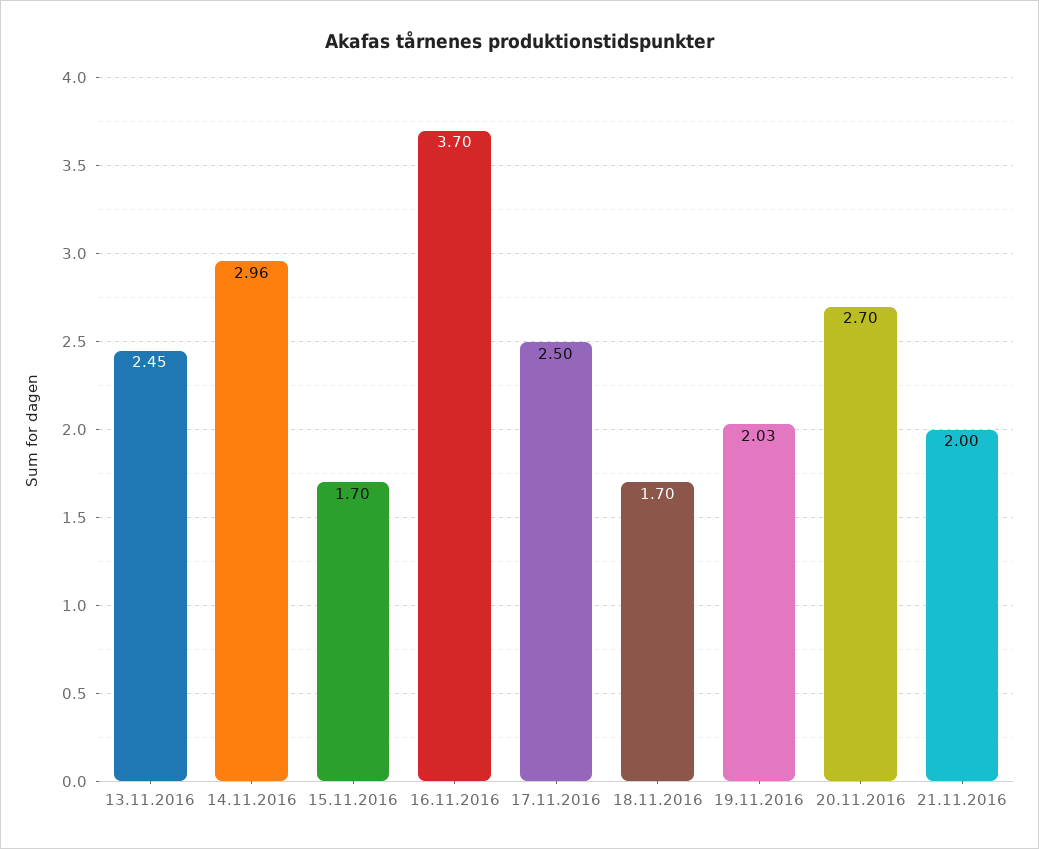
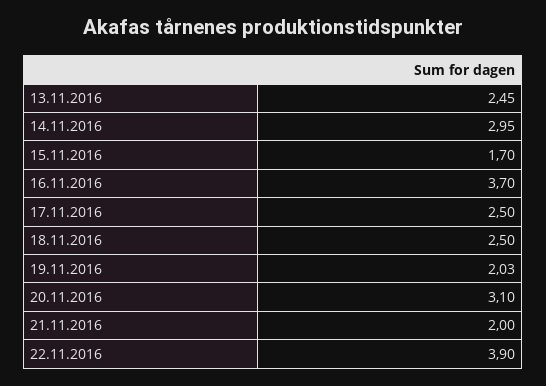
14.11.2016: 2.96 -> 2.95
18.11.2016: 1.7 -> 2.5
20.11.2016: 2.7 -> 3.1
22.11.2016: none -> 3.9

